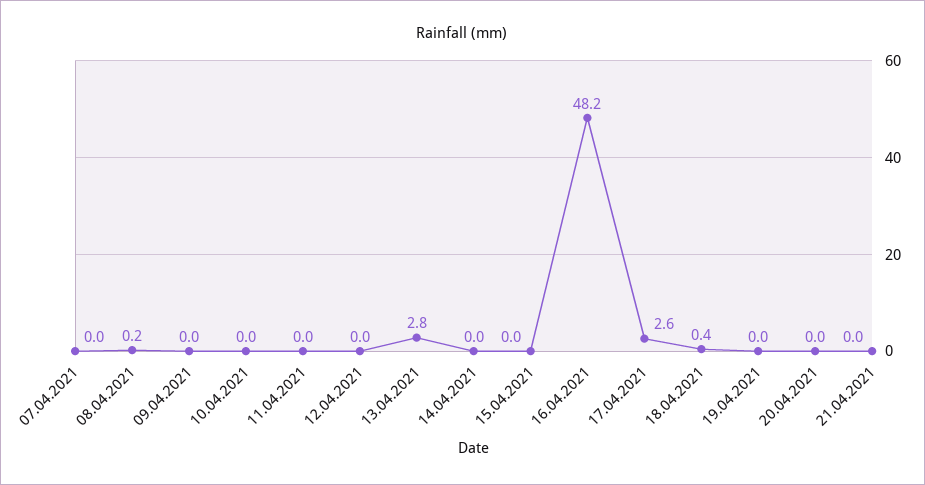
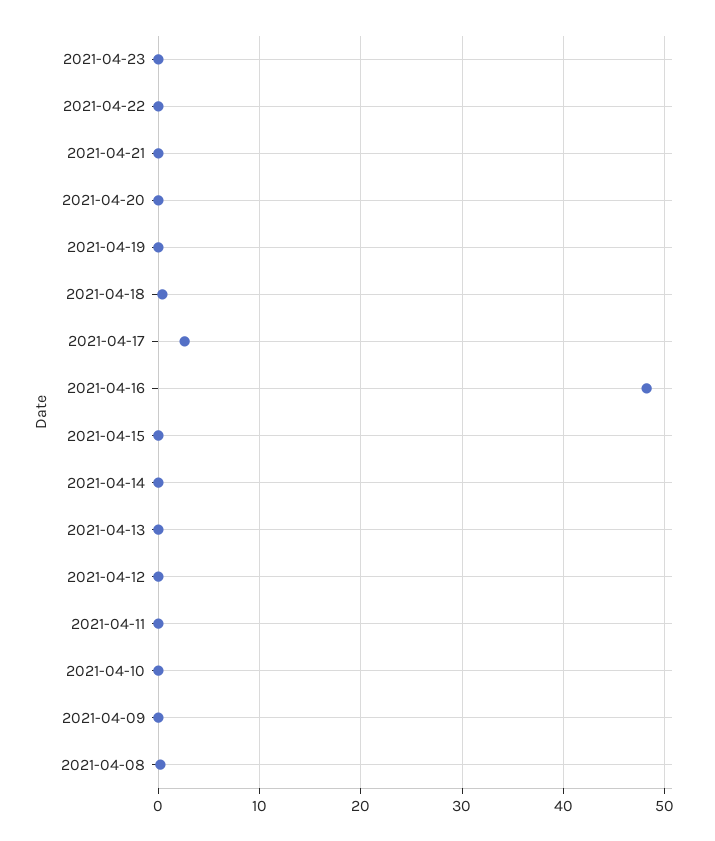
07.04.2021: 0 -> none
13.04.2021: 2.8 -> 0
2021-04-23: none -> 0
2021-04-22: none -> 0

